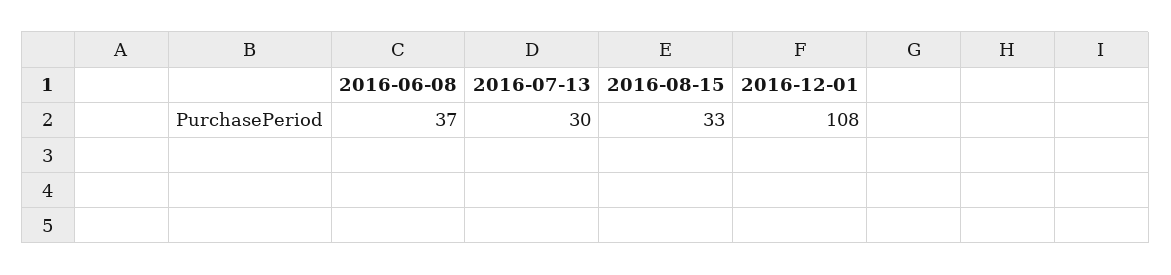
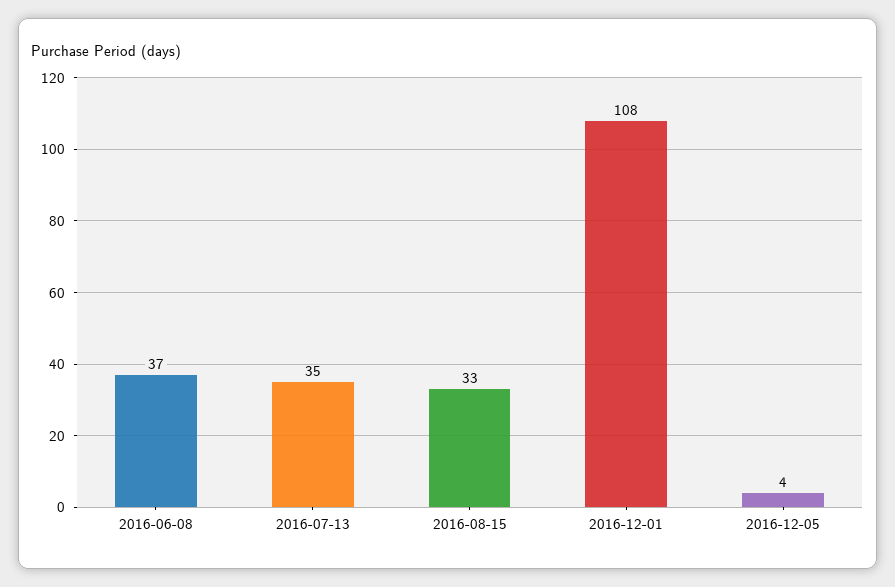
2016-07-13: 30 -> 35
2016-12-05: none -> 4

